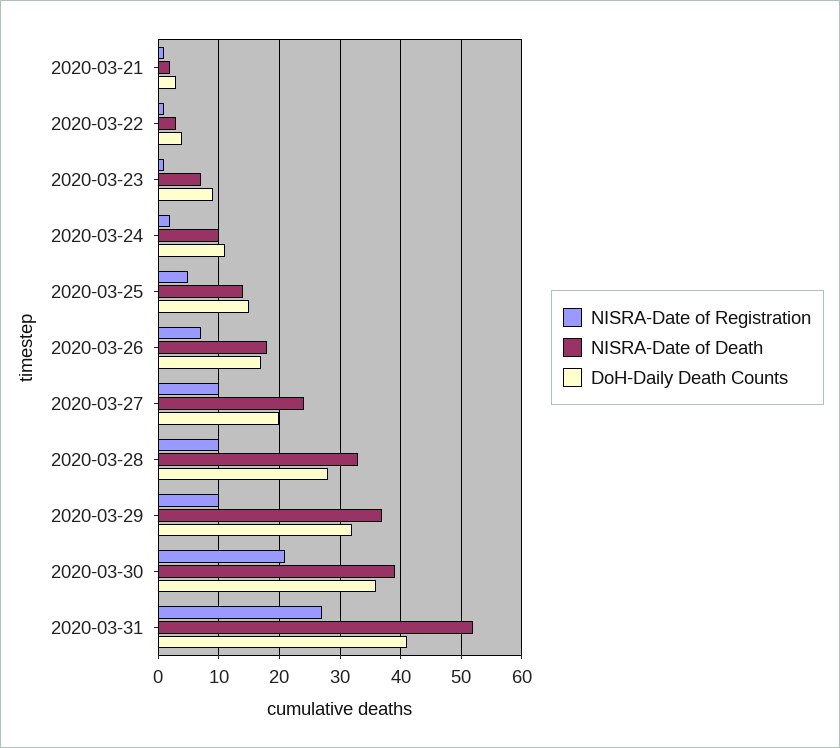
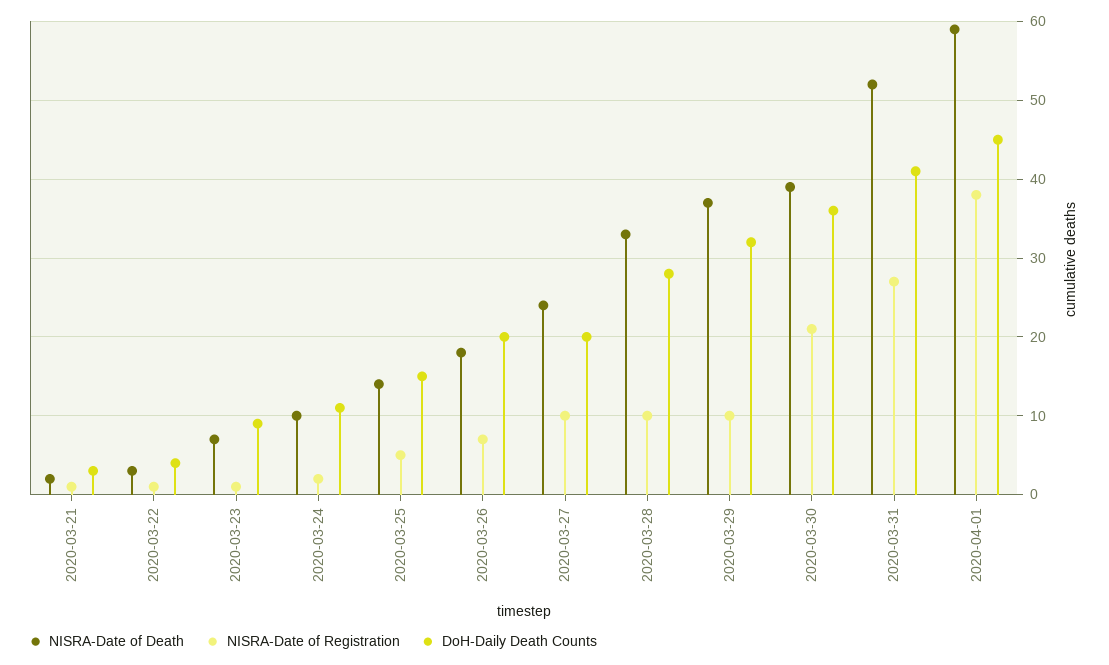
DoH-Daily Death Counts, 2020-03-26: 17 -> 20
NISRA-Date of Death, 2020-04-01: none -> 59
NISRA-Date of Registration, 2020-04-01: none -> 38
DoH-Daily Death Counts, 2020-04-01: none -> 45

